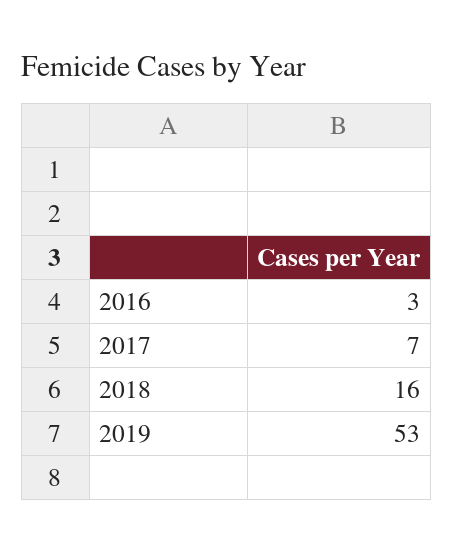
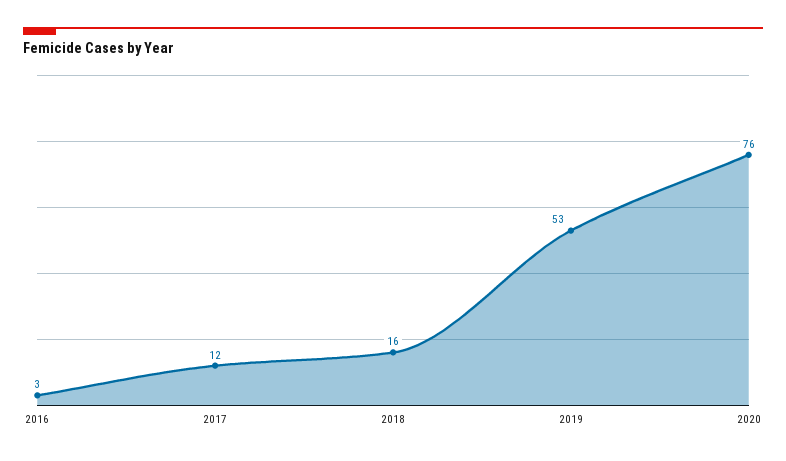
2017: 7 -> 12
2020: none -> 76

